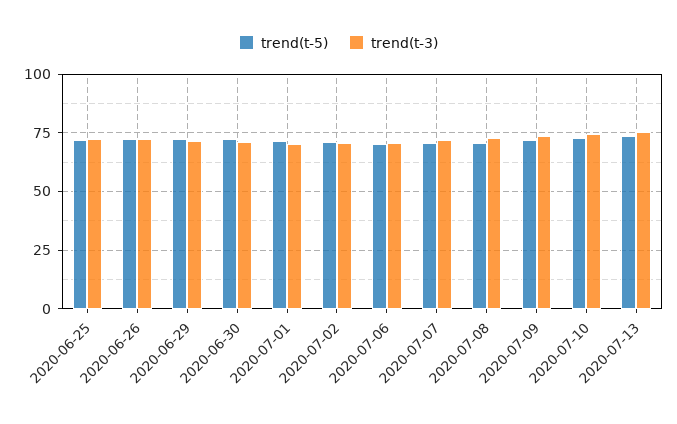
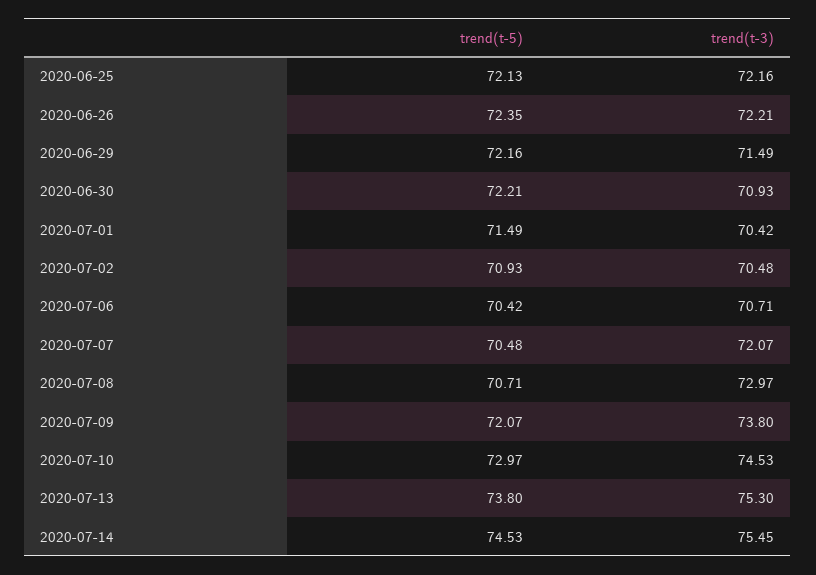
trend(t-5), 2020-07-14: none -> 74.53
trend(t-3), 2020-07-14: none -> 75.45

